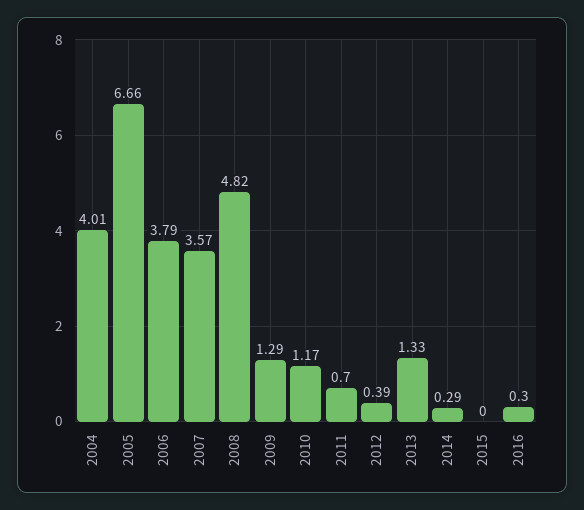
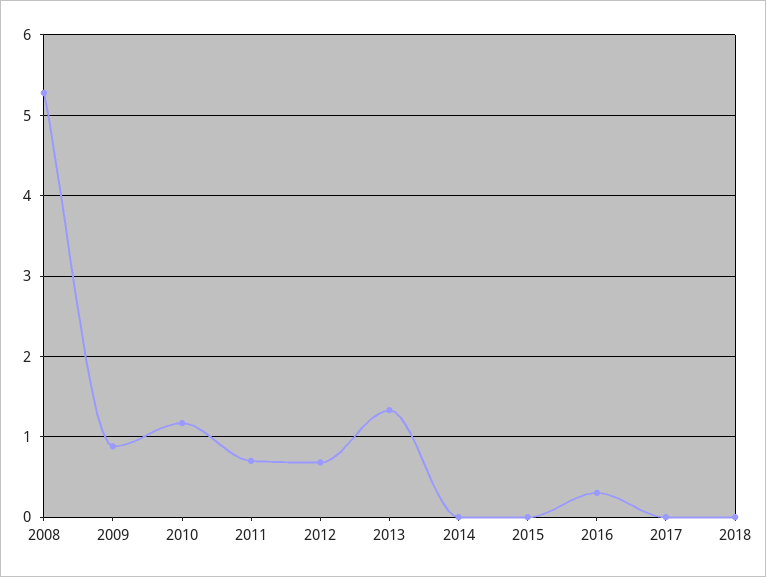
2004: 4.01 -> none
2005: 6.66 -> none
2006: 3.79 -> none
2007: 3.57 -> none
2008: 4.82 -> 5.3
2009: 1.29 -> 0.9
2012: 0.39 -> 0.7
2014: 0.29 -> 0
2017: none -> 0
2018: none -> 0

